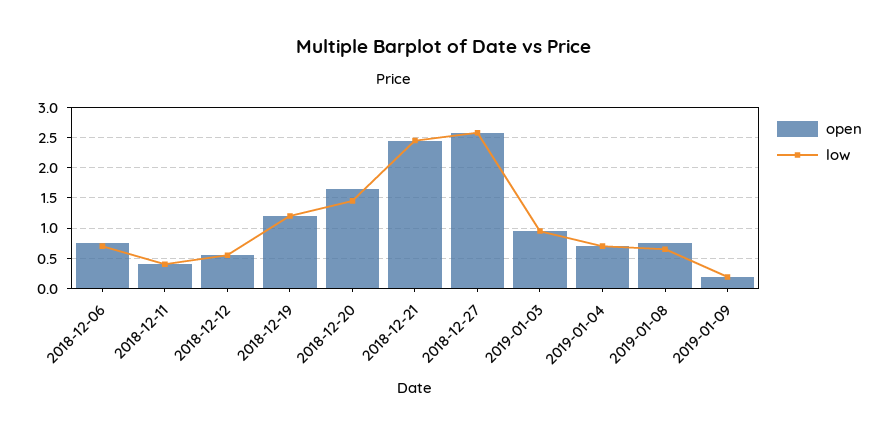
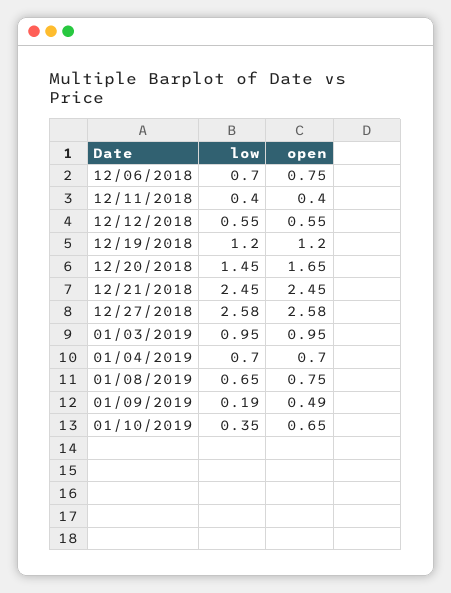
open, 2019-01-09: 0.2 -> 0.49
low, 01/10/2019: none -> 0.35
open, 01/10/2019: none -> 0.65

